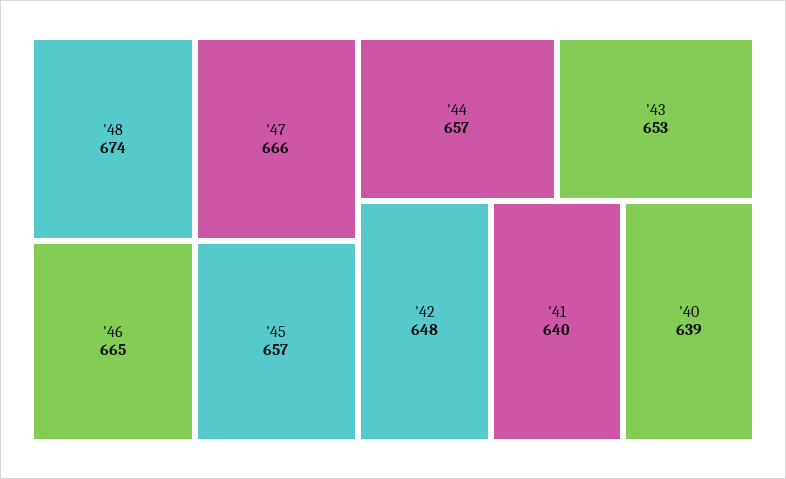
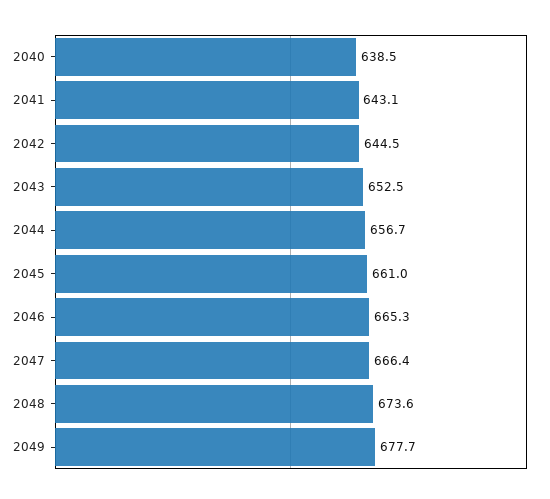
'45: 657 -> 661
'42: 648 -> 644.5
'41: 640 -> 643.1
2049: none -> 677.7

